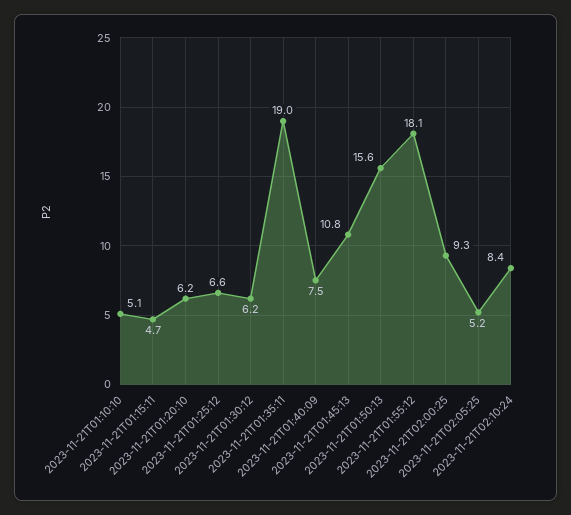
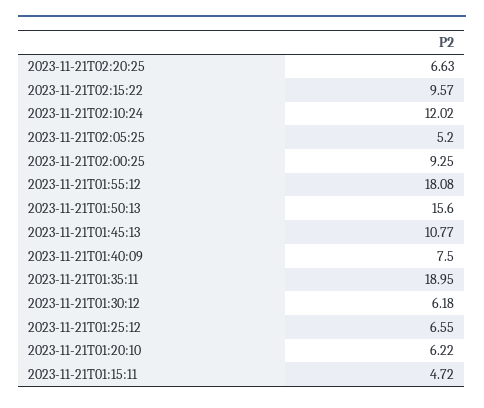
2023-11-21T01:10:10: 5.1 -> none
2023-11-21T02:10:24: 8.4 -> 12.02
2023-11-21T02:20:25: none -> 6.63
2023-11-21T02:15:22: none -> 9.57

